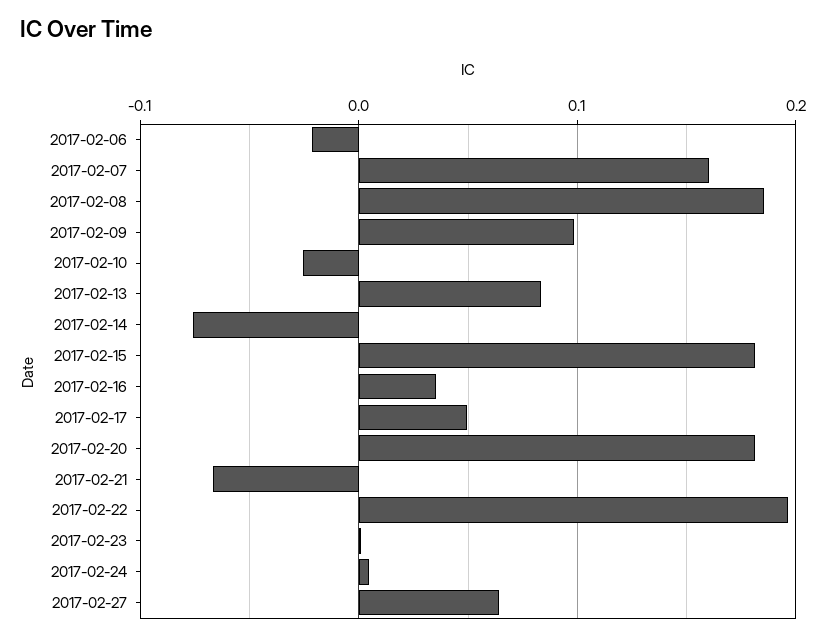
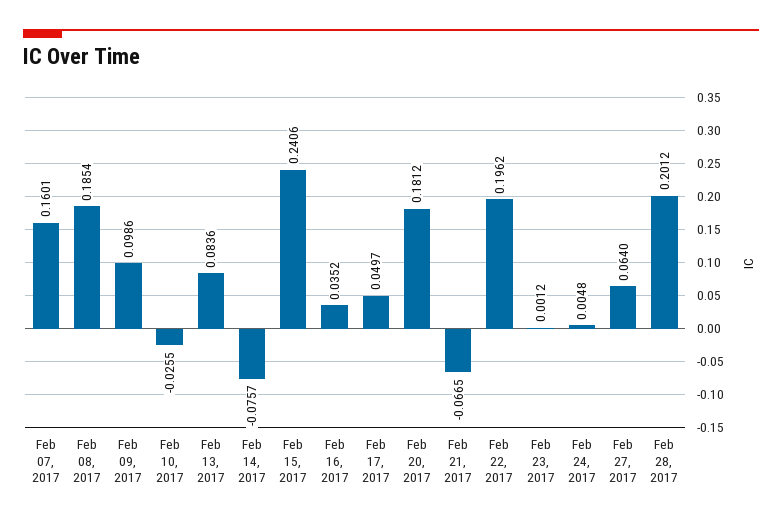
2017-02-06: -0.02 -> none
2017-02-15: 0.18 -> 0.2406
Feb 28, 2017: none -> 0.2012

